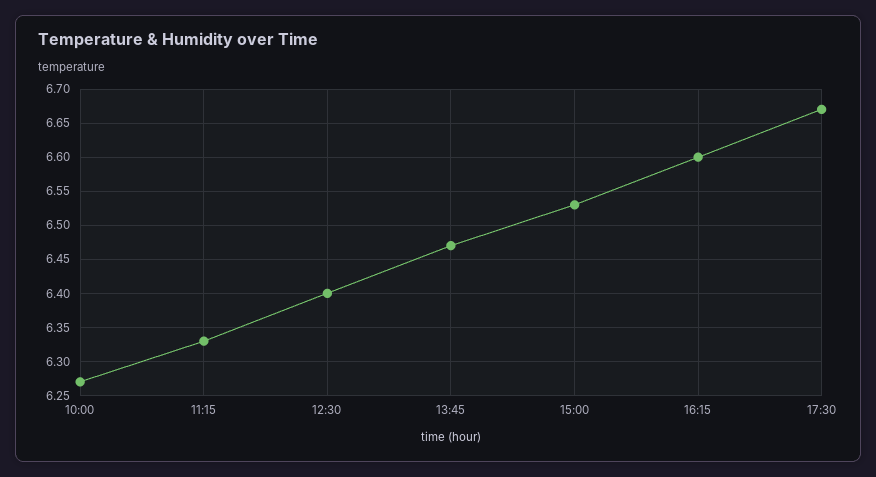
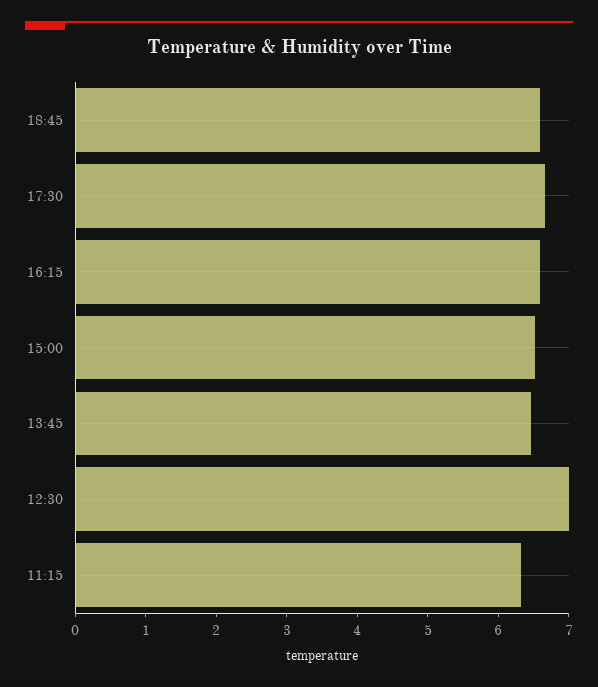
10:00: 6.27 -> none
12:30: 6.4 -> 7
18:45: none -> 6.6

